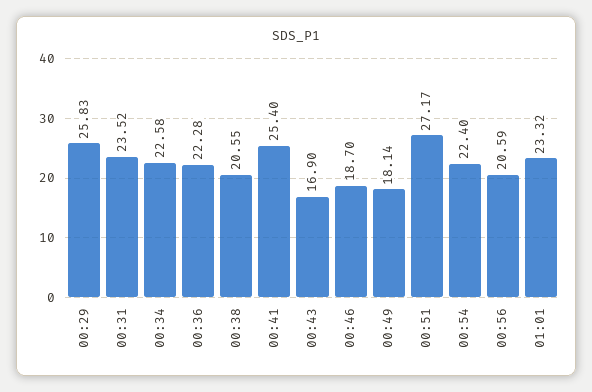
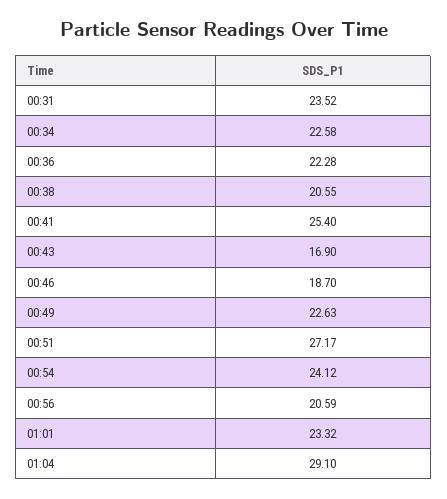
00:29: 25.83 -> none
00:49: 18.14 -> 22.63
00:54: 22.4 -> 24.12
01:04: none -> 29.1

